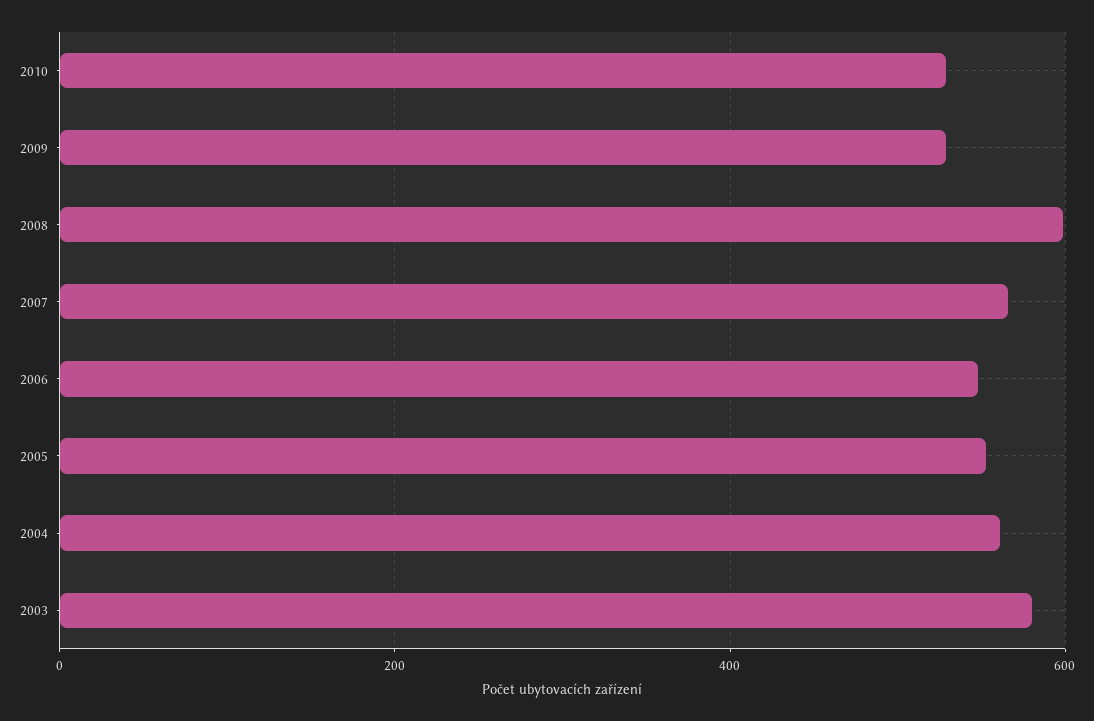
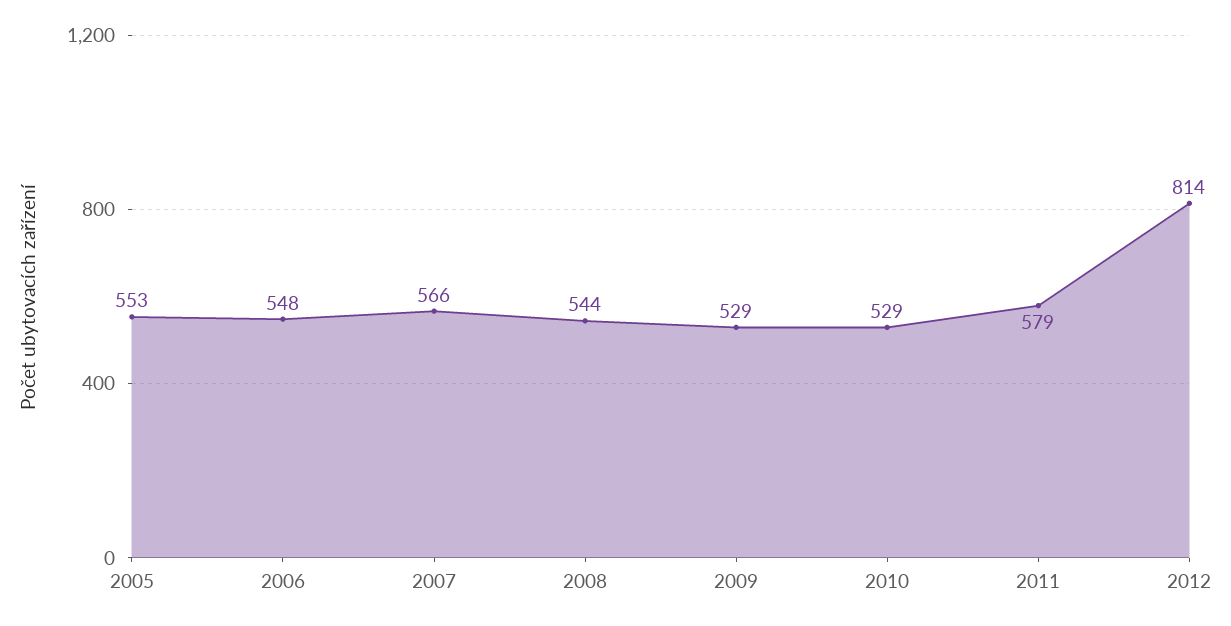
2008: 600 -> 544
2004: 560 -> none
2003: 580 -> none
2011: none -> 579
2012: none -> 814

